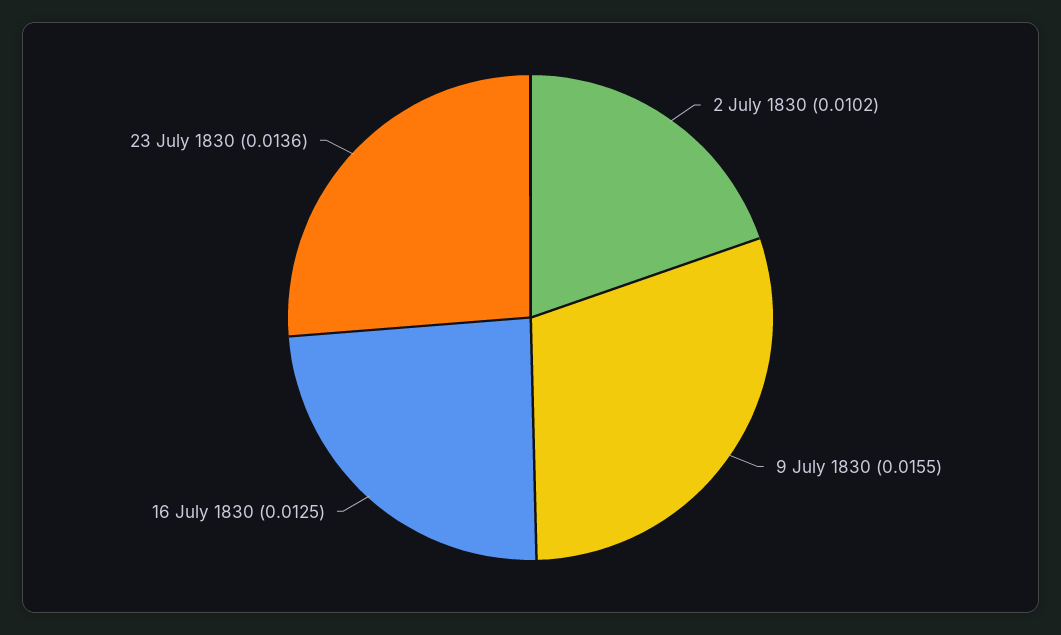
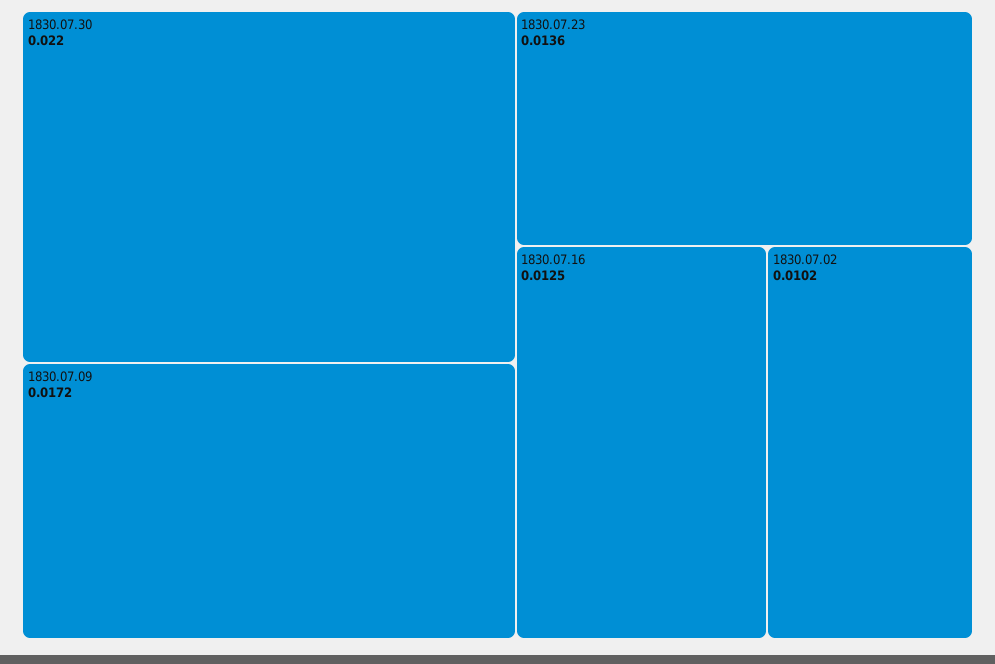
9 July 1830: 0.0155 -> 0.0172
1830.07.30: none -> 0.022

